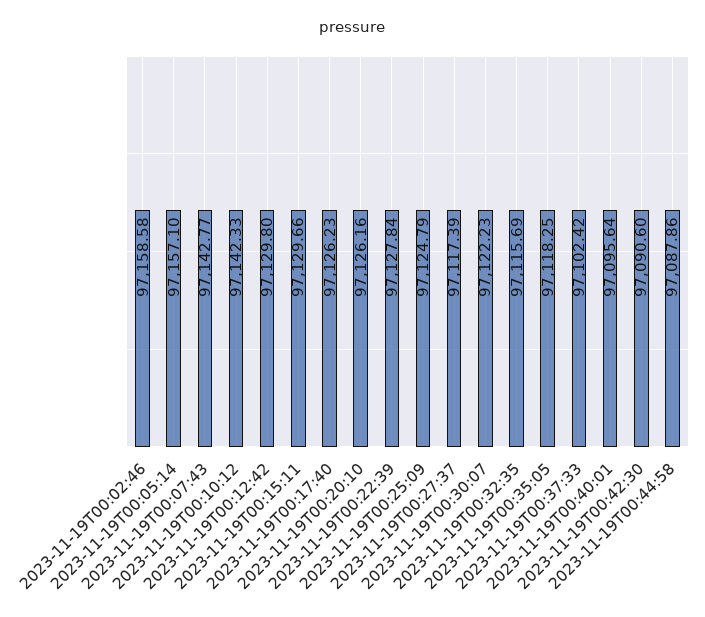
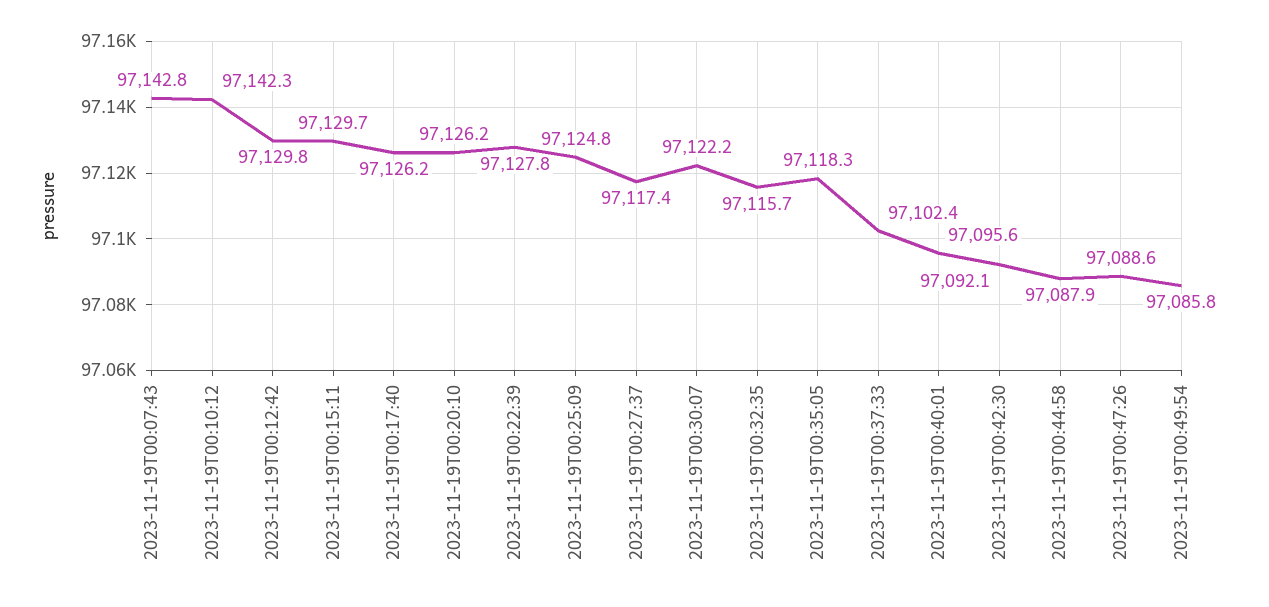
2023-11-19T00:02:46: 97158.58 -> none
2023-11-19T00:05:14: 97157.1 -> none
2023-11-19T00:42:30: 97090.6 -> 97092.1
2023-11-19T00:47:26: none -> 97088.6
2023-11-19T00:49:54: none -> 97085.8

